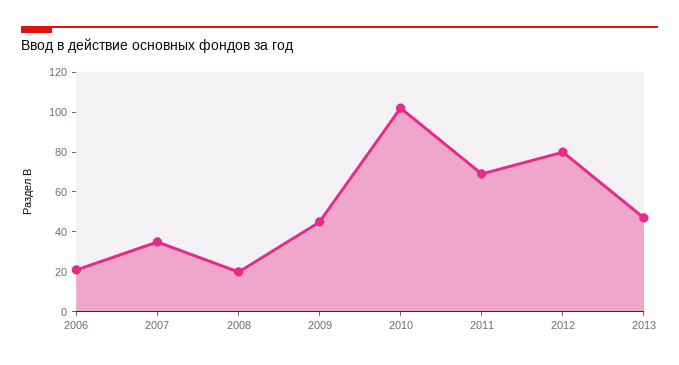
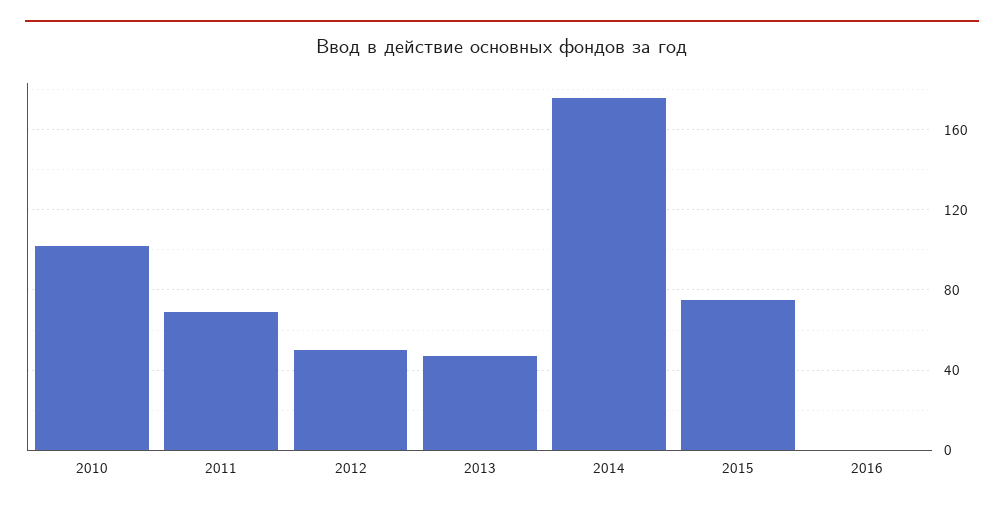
2006: 20 -> none
2007: 35 -> none
2008: 20 -> none
2009: 45 -> none
2012: 80 -> 50
2014: none -> 175
2015: none -> 75
2016: none -> 0

